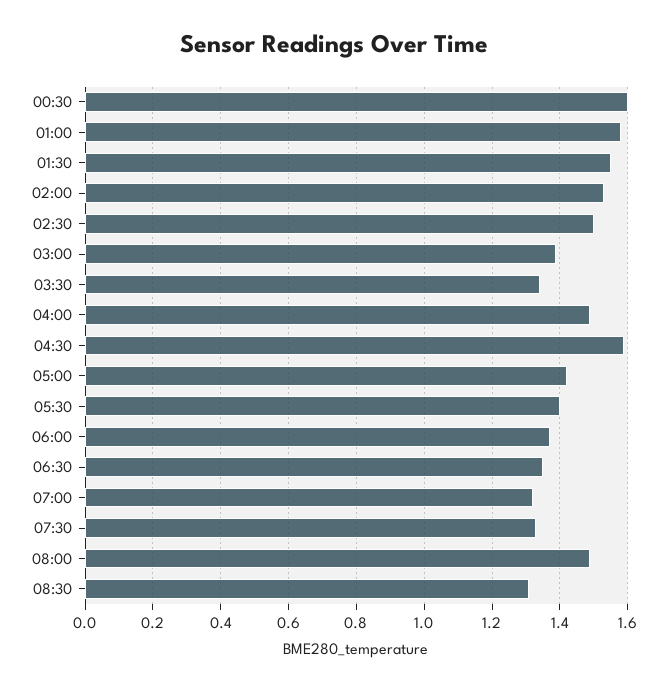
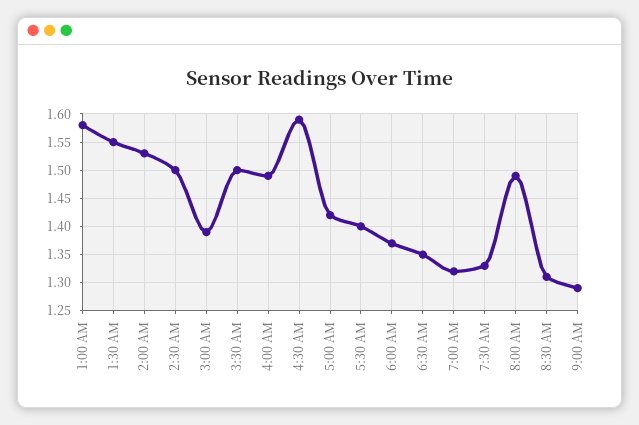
00:30: 1.6 -> none
03:30: 1.35 -> 1.5
9:00 AM: none -> 1.3

